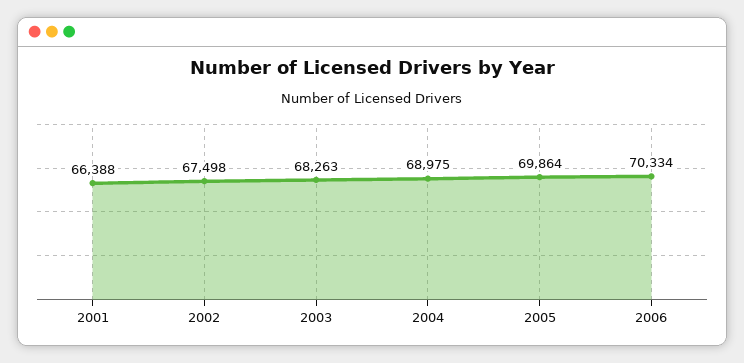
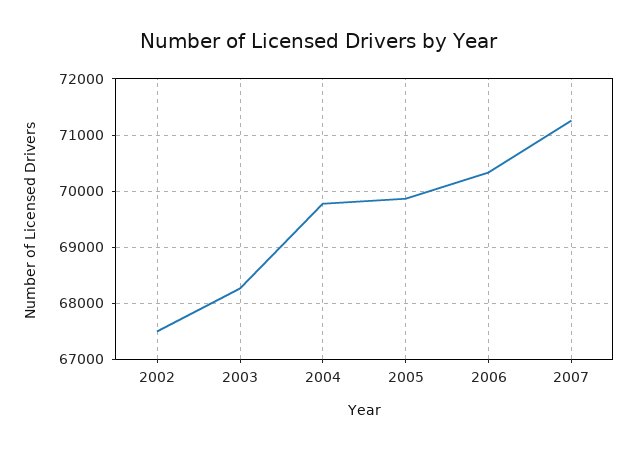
2001: 66388 -> none
2004: 68975 -> 69800
2007: none -> 71200

